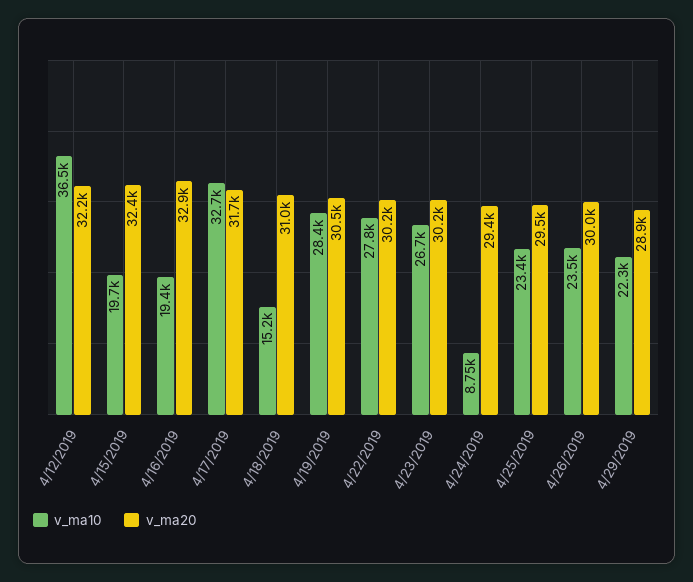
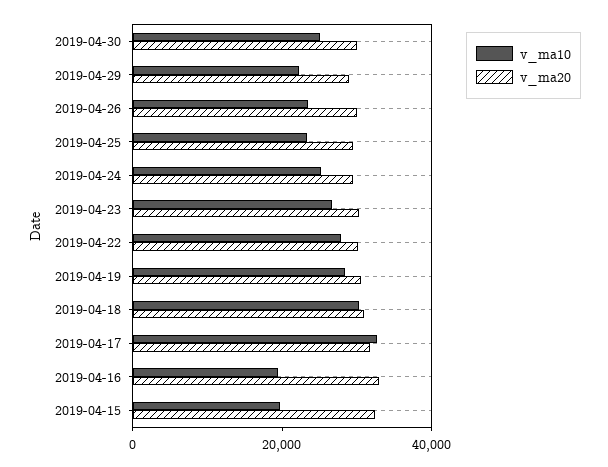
v_ma10, 4/12/2019: 36500 -> none
v_ma20, 4/12/2019: 32200 -> none
v_ma10, 4/18/2019: 15200 -> 30000
v_ma10, 4/24/2019: 8750 -> 25000
v_ma10, 2019-04-30: none -> 25000
v_ma20, 2019-04-30: none -> 30000

